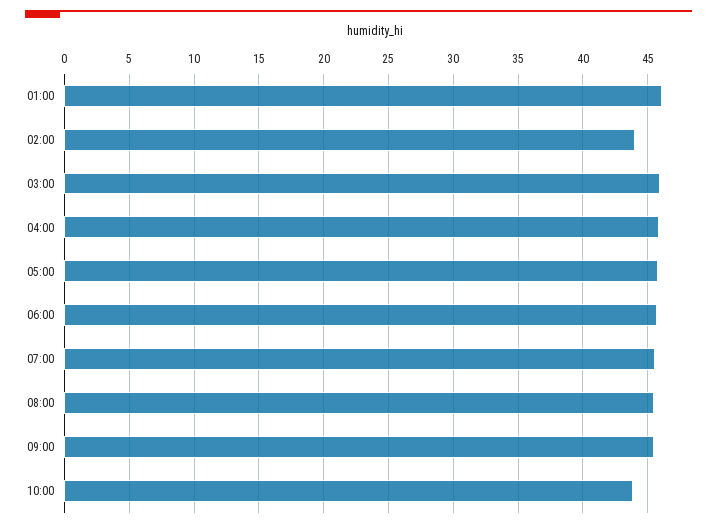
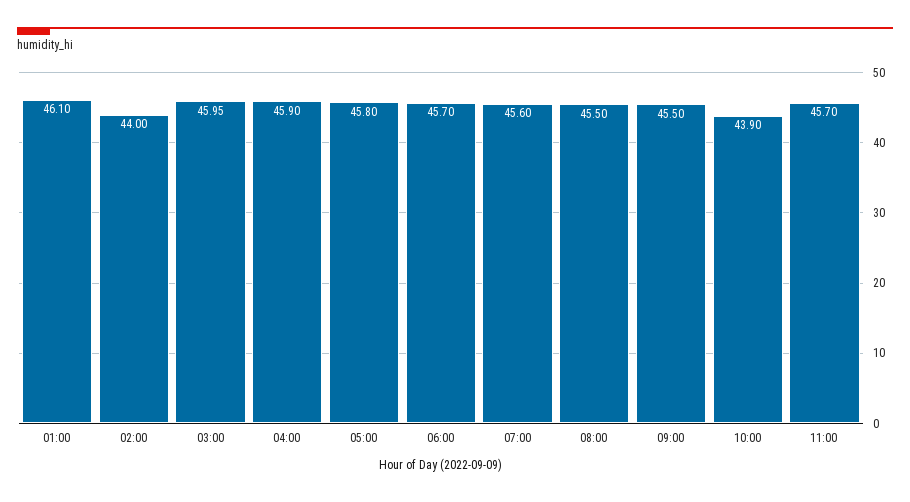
11:00: none -> 45.7

